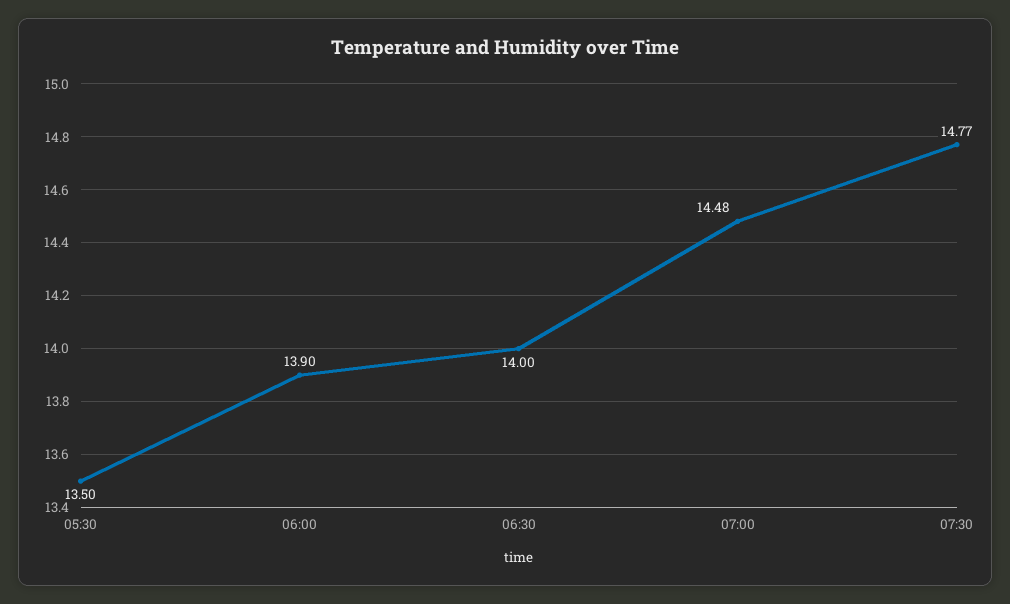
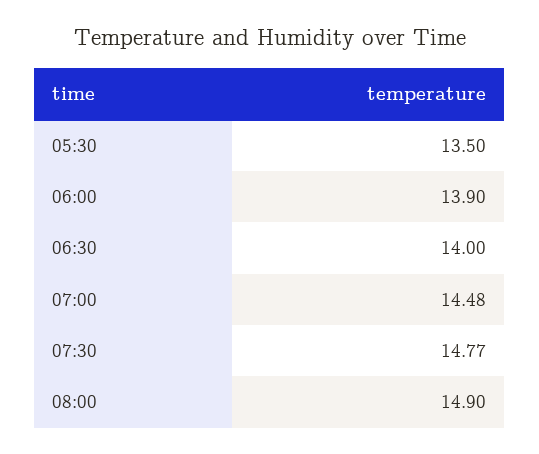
08:00: none -> 14.9

